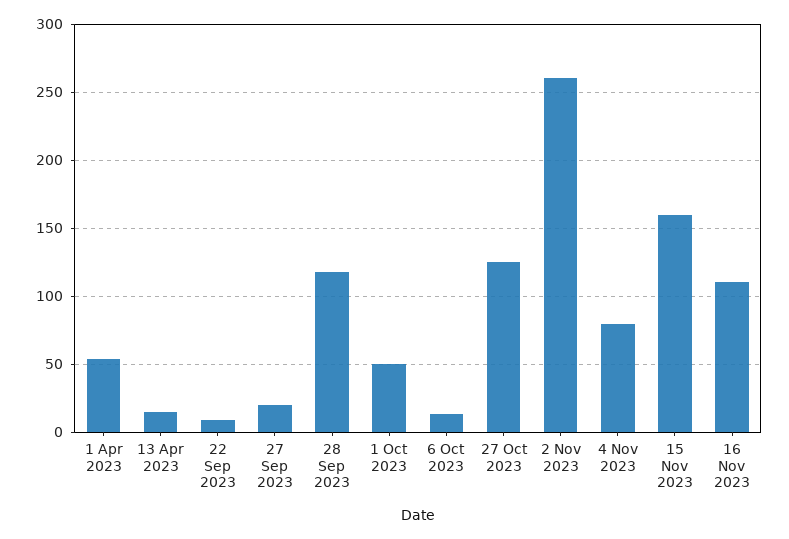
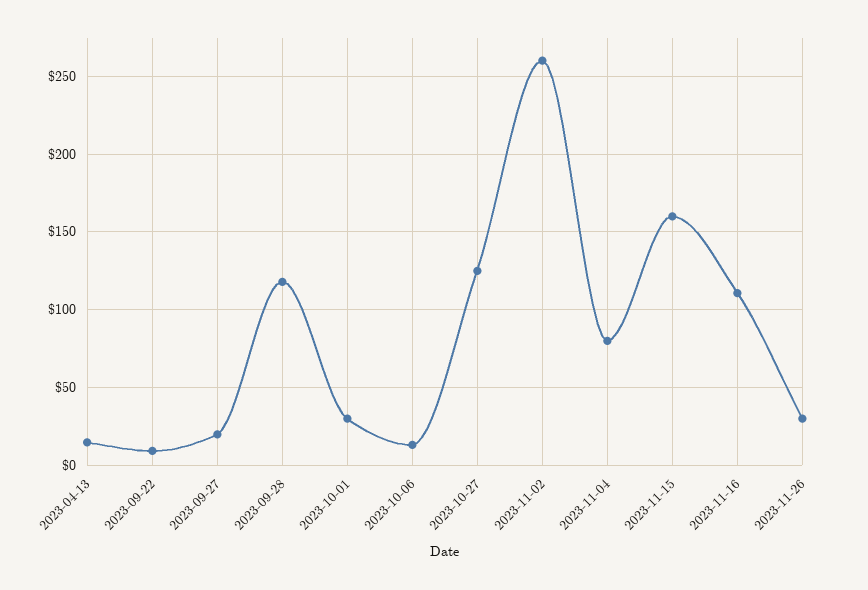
1 Apr 2023: 55 -> none
1 Oct 2023: 50 -> 30
2023-11-26: none -> 30

